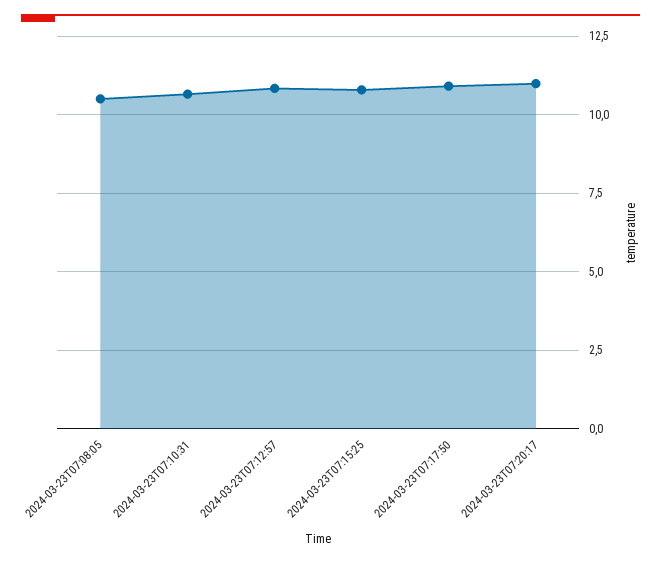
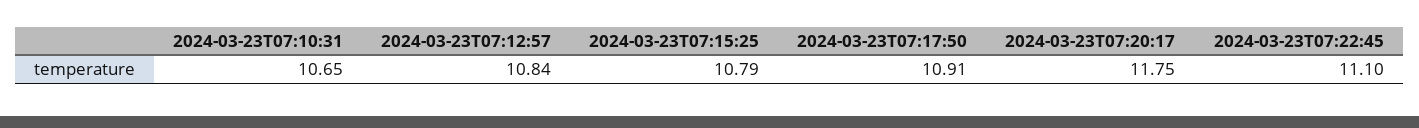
2024-03-23T07:08:05: 10.5 -> none
2024-03-23T07:20:17: 11 -> 11.75
2024-03-23T07:22:45: none -> 11.1

